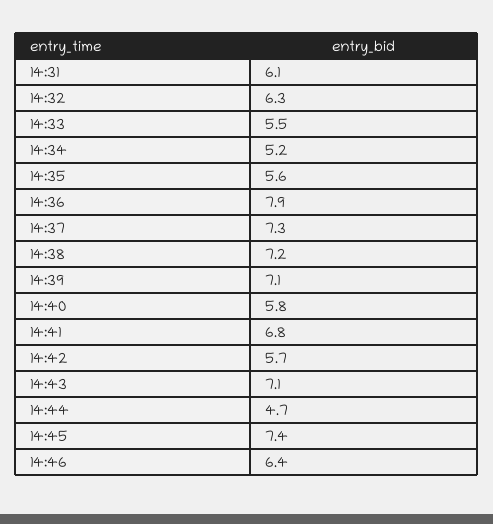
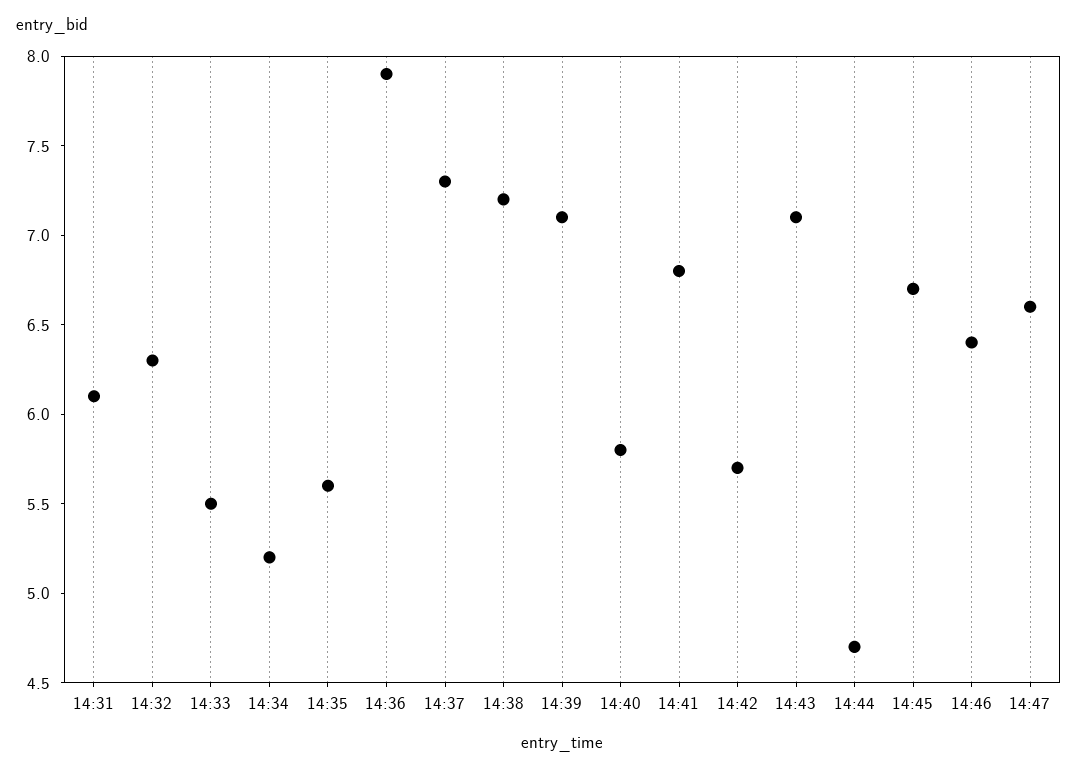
14:45: 7.4 -> 6.7
14:47: none -> 6.6

